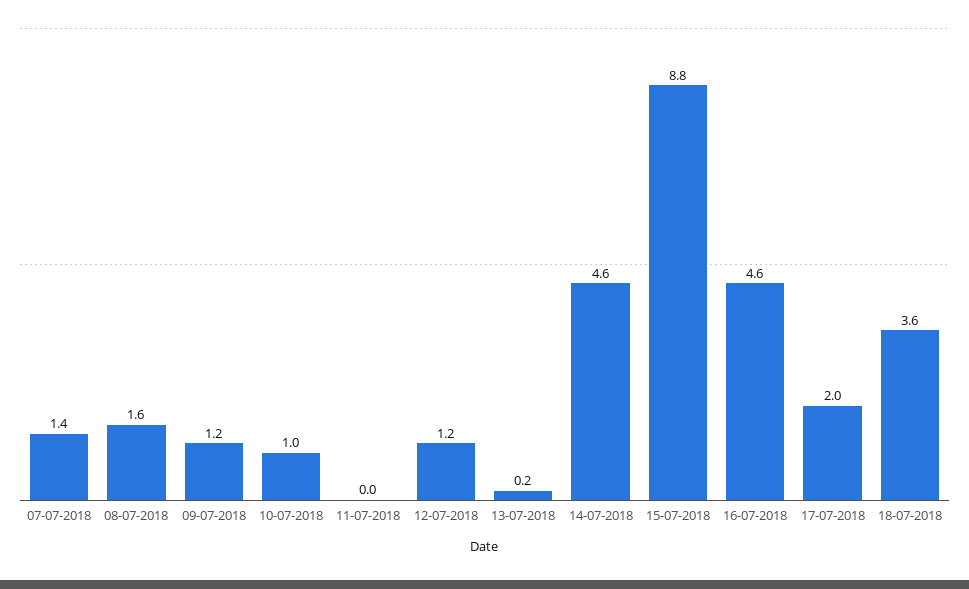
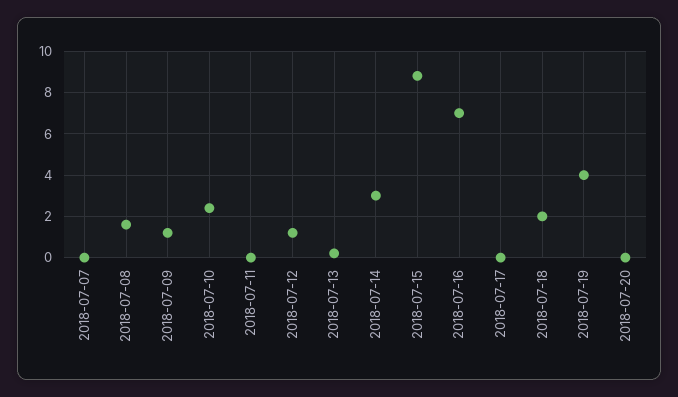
07-07-2018: 1.4 -> 0
10-07-2018: 1 -> 2.5
14-07-2018: 4.6 -> 3
16-07-2018: 4.6 -> 7
17-07-2018: 2 -> 0
18-07-2018: 3.6 -> 2
2018-07-19: none -> 4
2018-07-20: none -> 0

